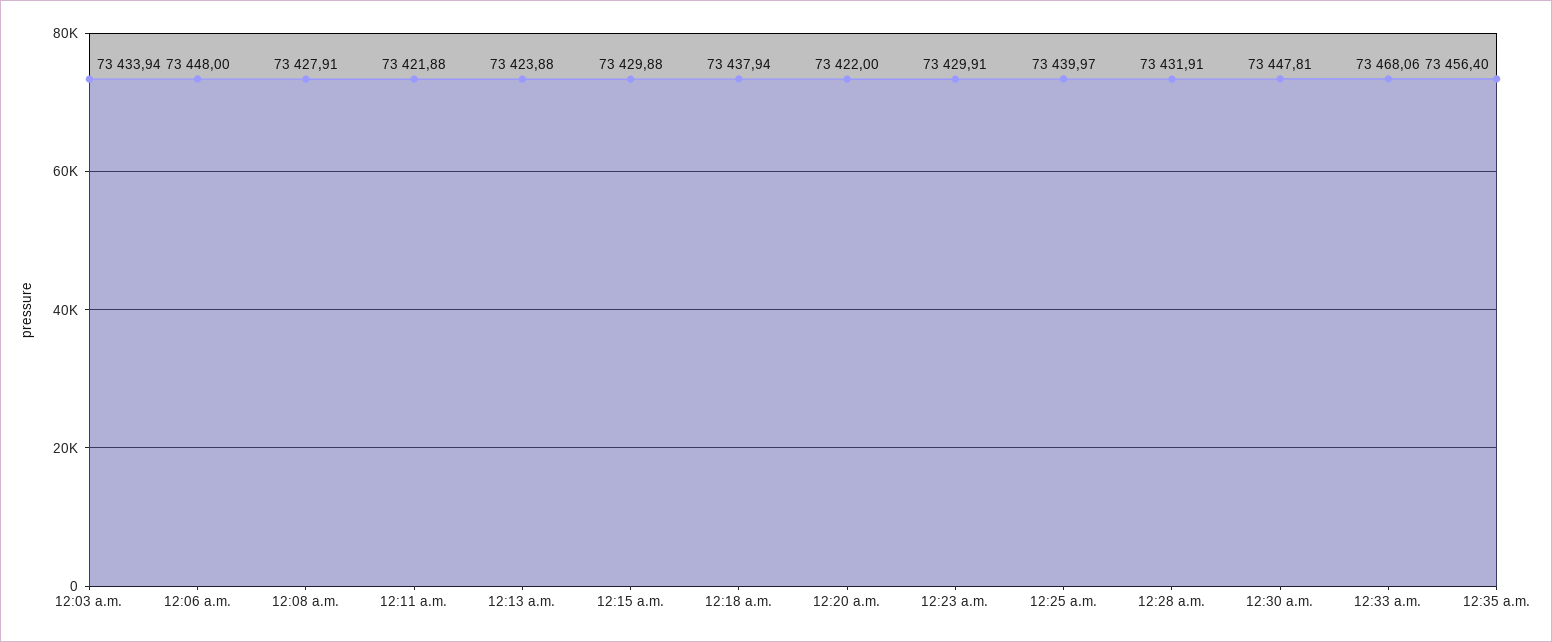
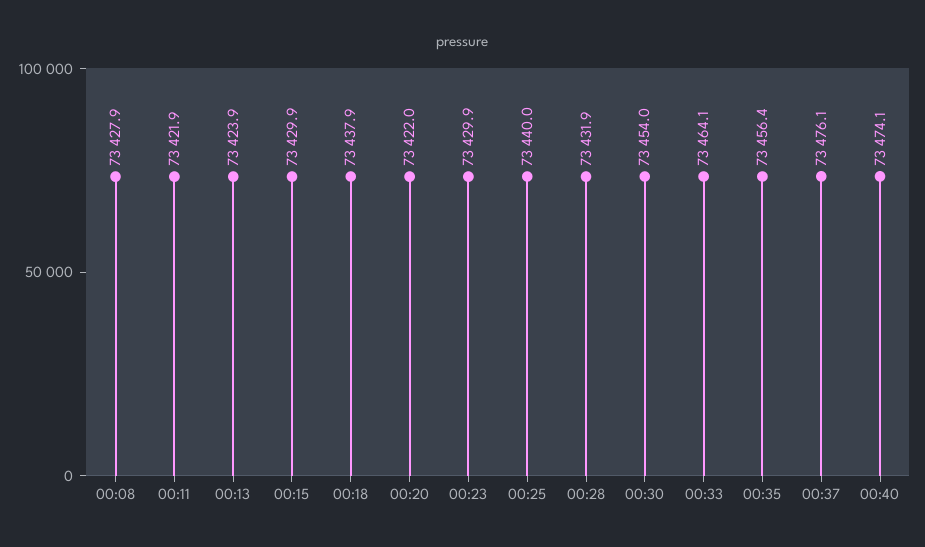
12:03 a.m.: 73433.94 -> none
12:06 a.m.: 73448 -> none
12:30 a.m.: 73447.81 -> 73454
12:33 a.m.: 73468.06 -> 73464.1
00:37: none -> 73476.1
00:40: none -> 73474.1

